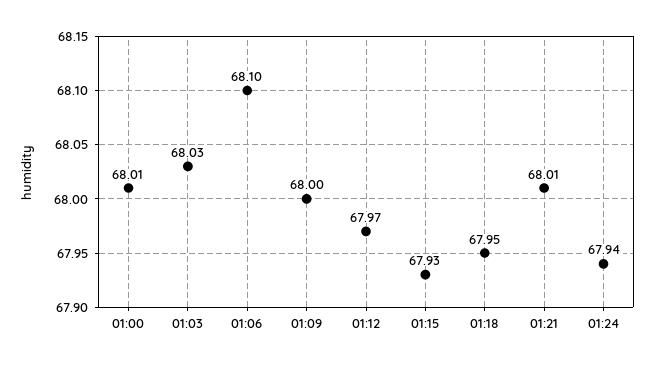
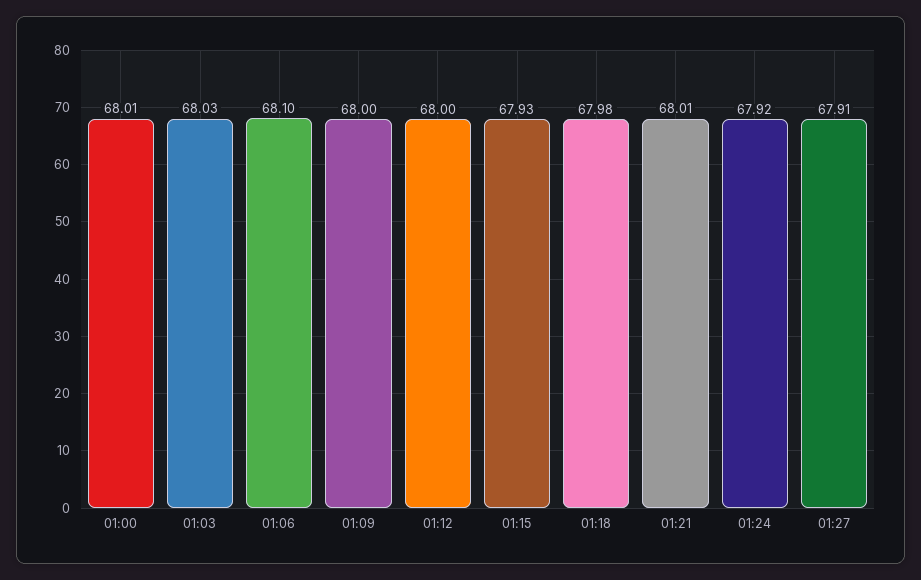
01:12: 67.97 -> 68
01:18: 67.95 -> 67.98
01:24: 67.94 -> 67.92
01:27: none -> 67.91

